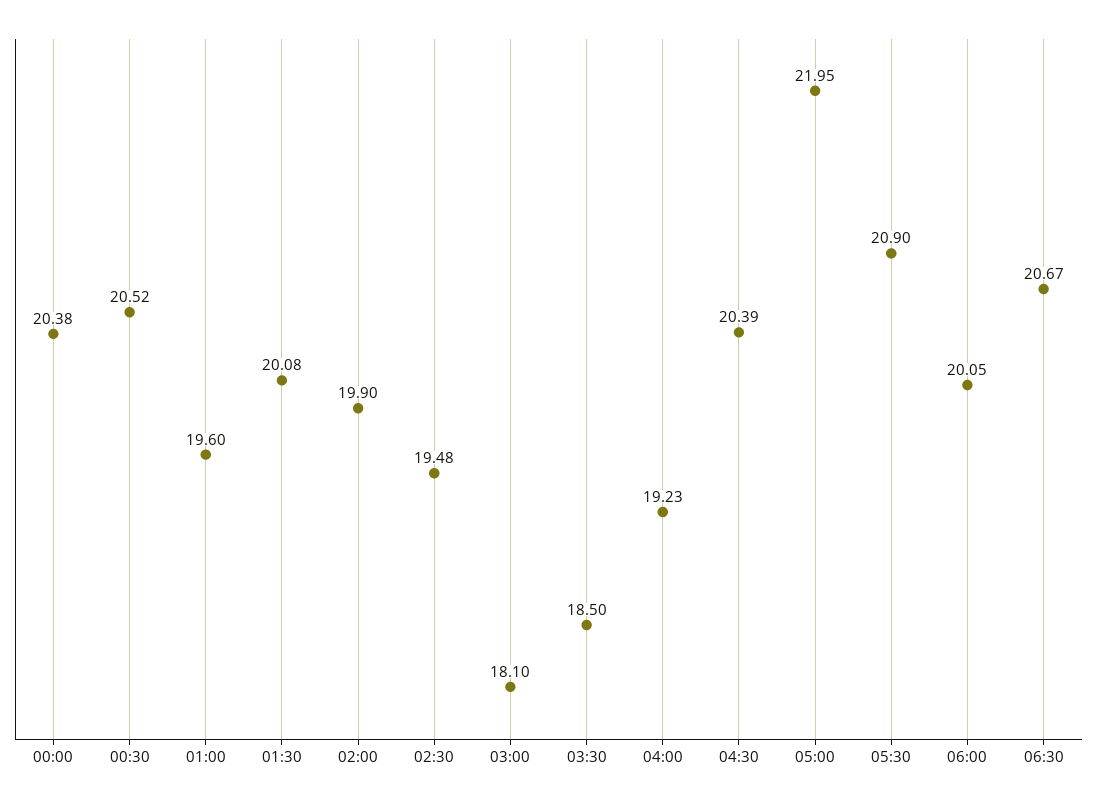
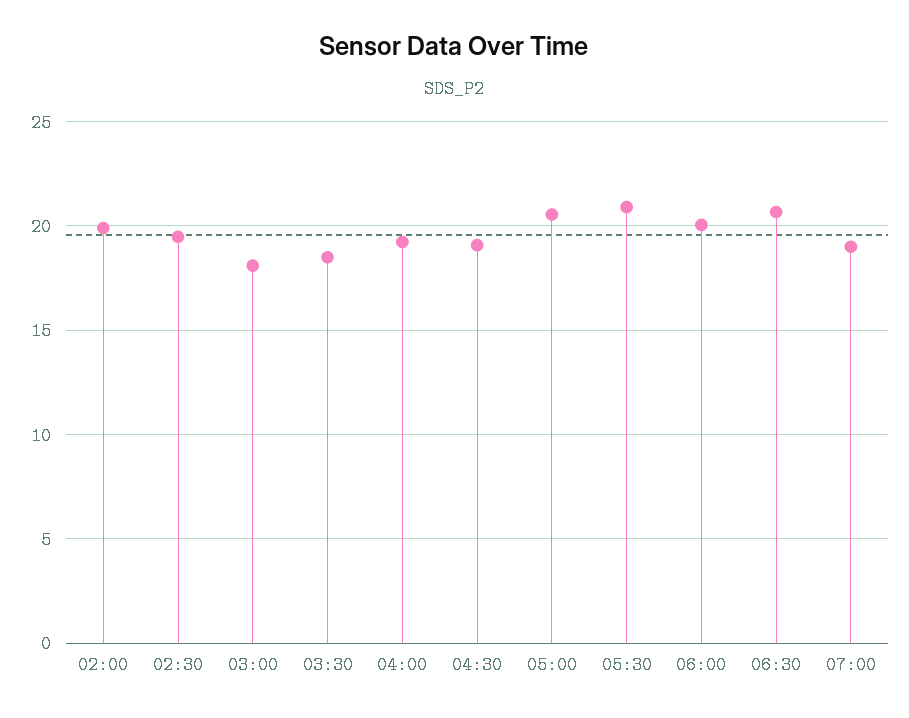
00:00: 20.38 -> none
00:30: 20.52 -> none
01:00: 19.6 -> none
01:30: 20.08 -> none
04:30: 20.39 -> 19
05:00: 21.95 -> 20.5
07:00: none -> 19

